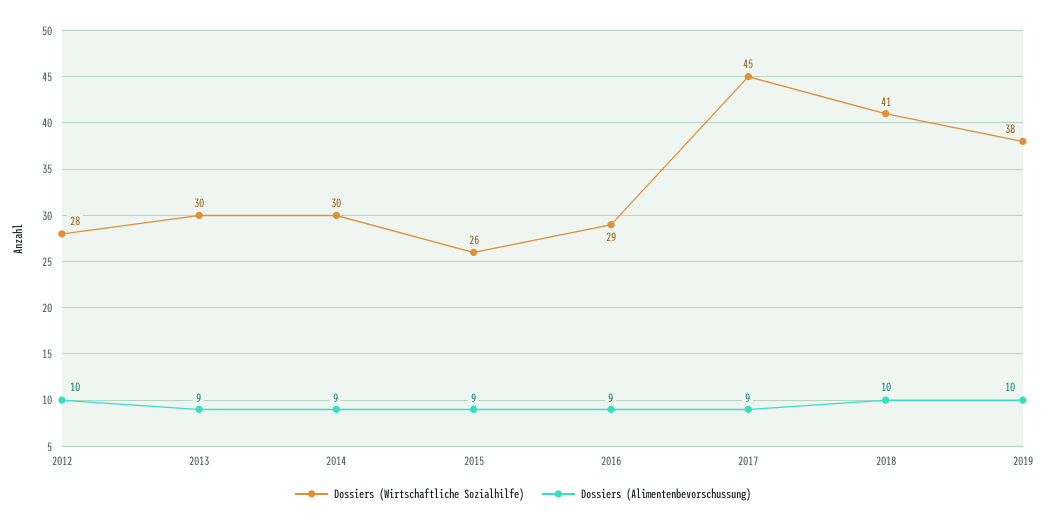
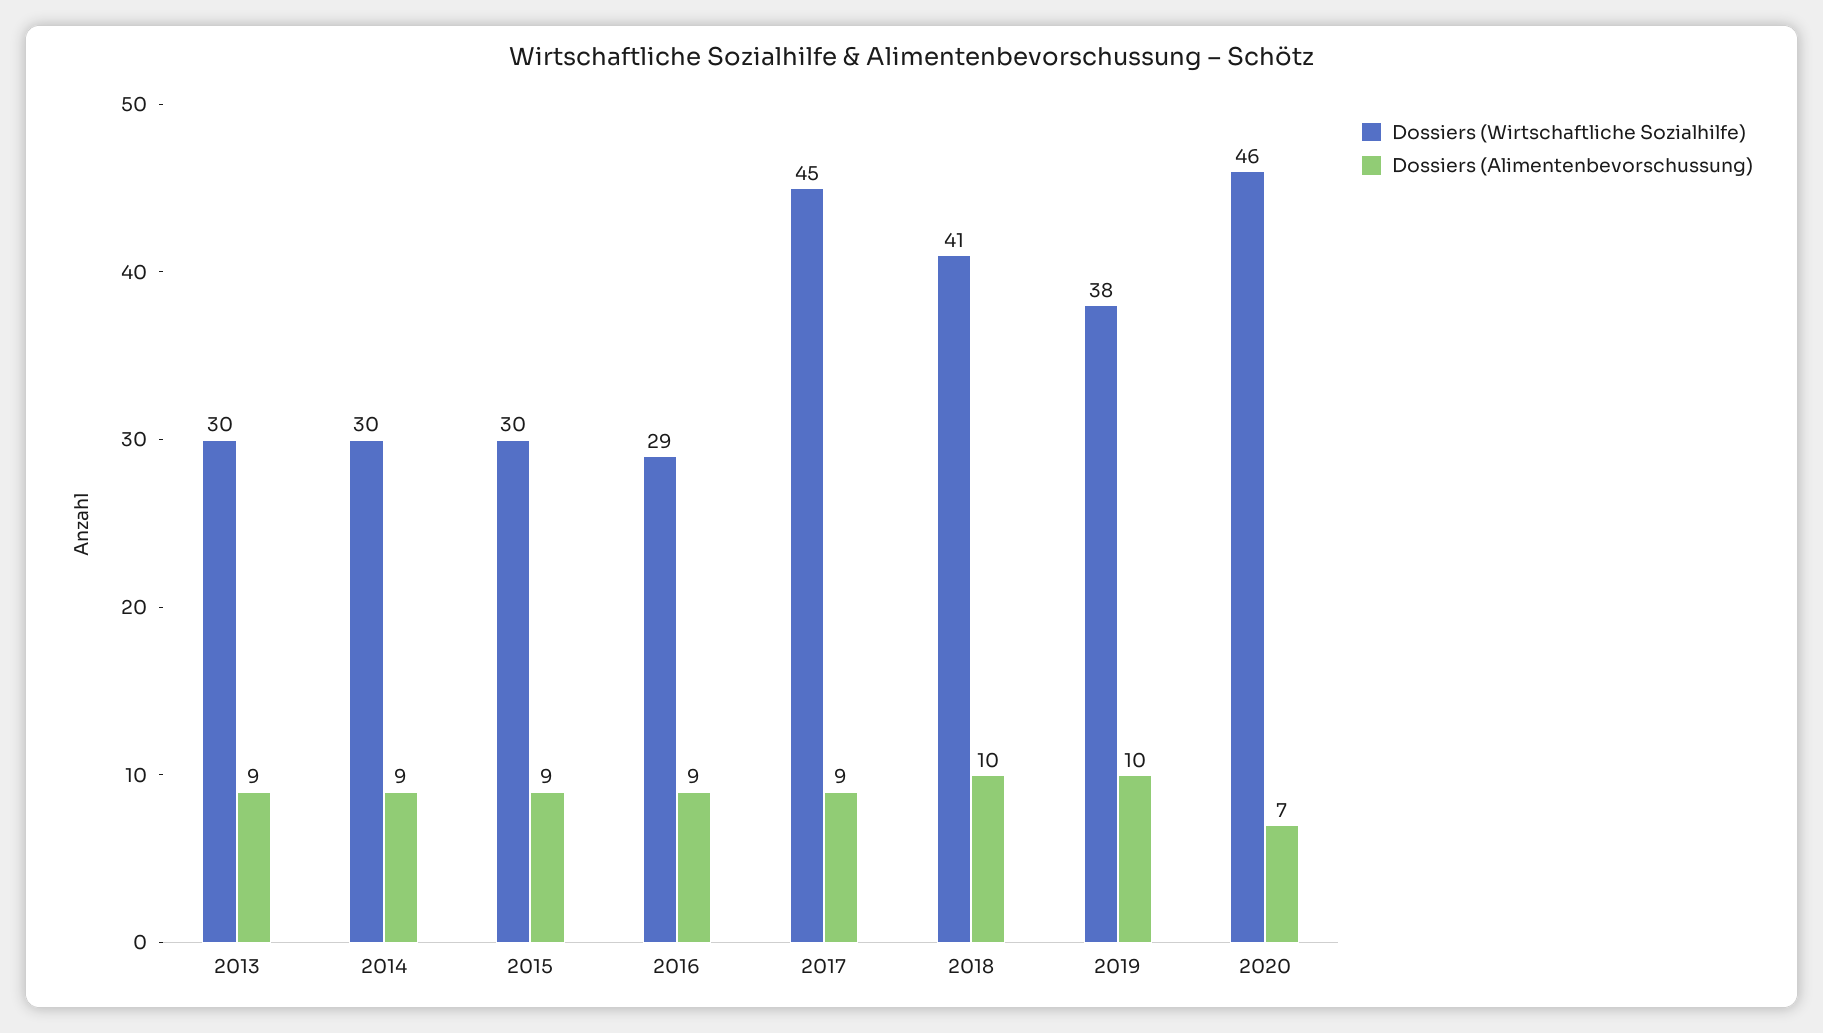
Dossiers (Wirtschaftliche Sozialhilfe), 2012: 28 -> none
Dossiers (Alimentenbevorschussung), 2012: 10 -> none
Dossiers (Wirtschaftliche Sozialhilfe), 2015: 26 -> 30
Dossiers (Wirtschaftliche Sozialhilfe), 2020: none -> 46
Dossiers (Alimentenbevorschussung), 2020: none -> 7

